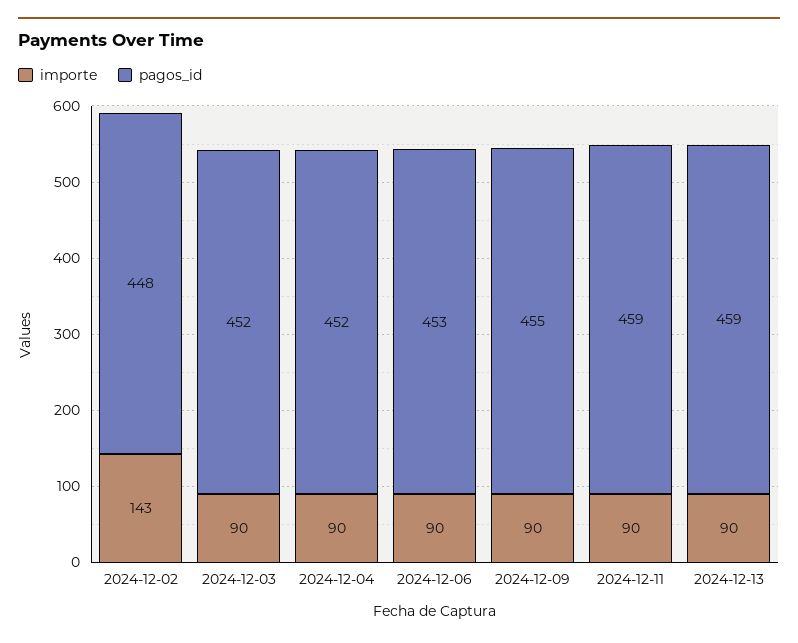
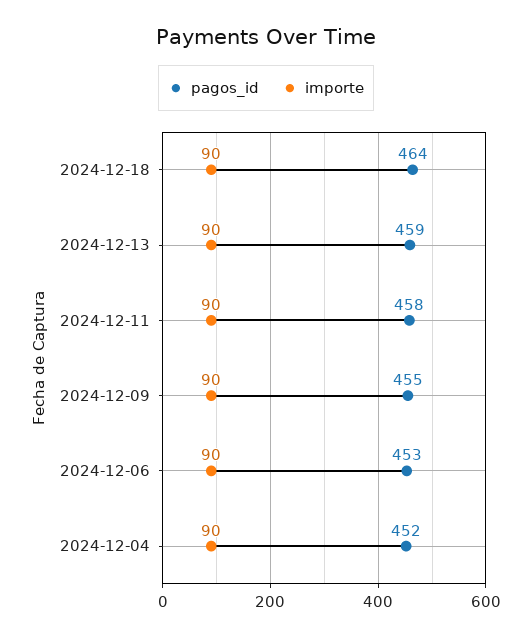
importe, 2024-12-02: 143 -> none
pagos_id, 2024-12-02: 448 -> none
importe, 2024-12-03: 90 -> none
pagos_id, 2024-12-03: 452 -> none
pagos_id, 2024-12-11: 459 -> 458
pagos_id, 2024-12-18: none -> 464
importe, 2024-12-18: none -> 90

